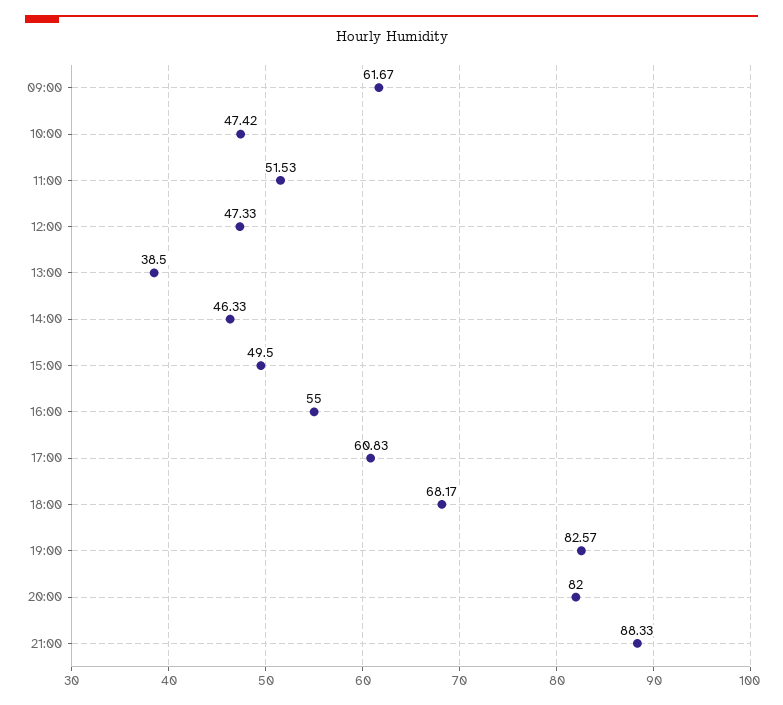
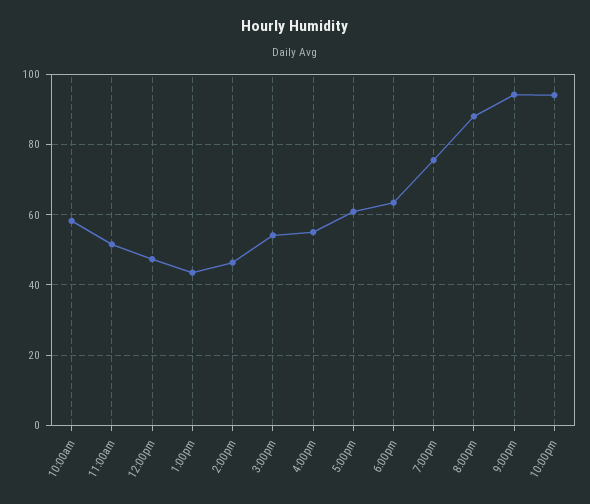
09:00: 61.67 -> none
10:00: 47.42 -> 58
13:00: 38.5 -> 44
15:00: 49.5 -> 54
18:00: 68.17 -> 64
19:00: 82.57 -> 76
20:00: 82 -> 88
21:00: 88.33 -> 94
10:00pm: none -> 94

